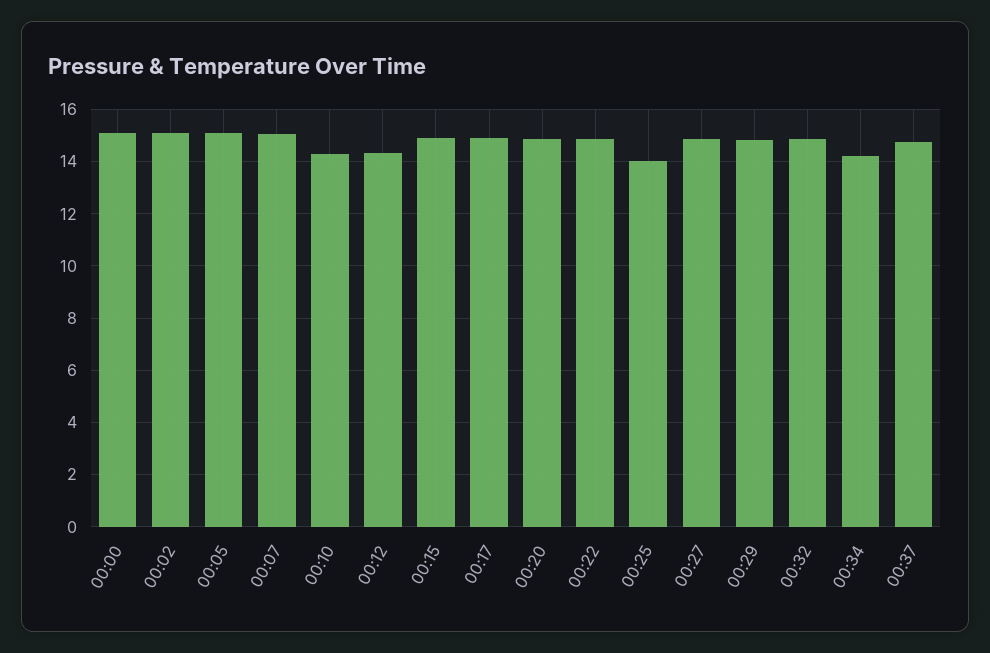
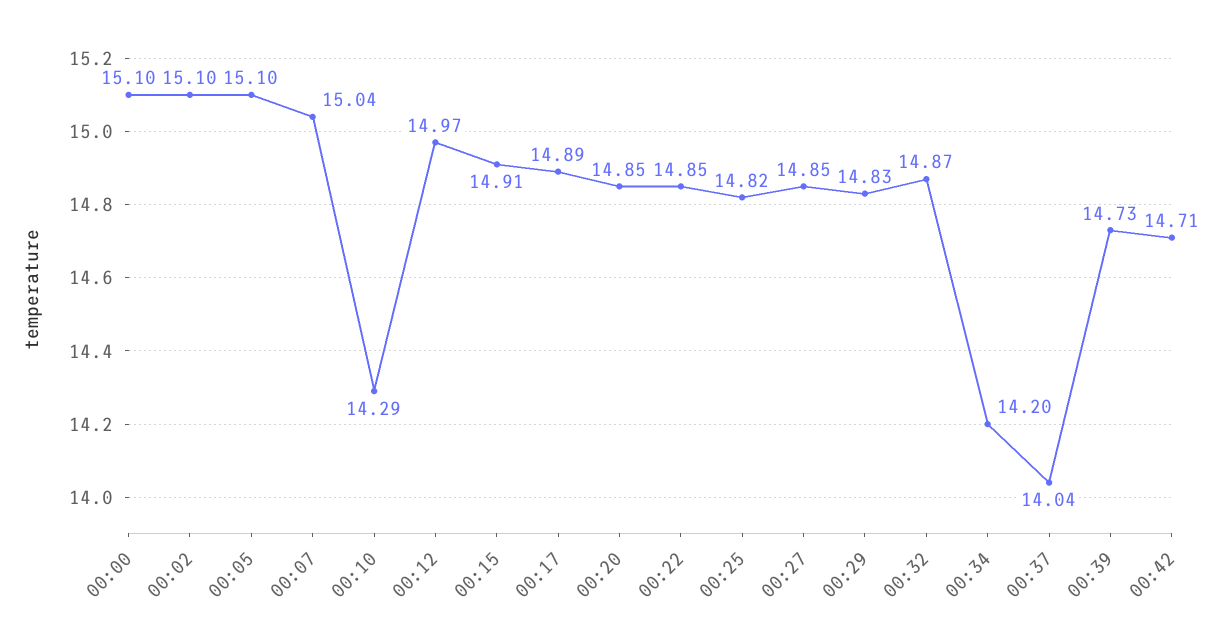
00:12: 14.25 -> 14.97
00:25: 14 -> 14.82
00:37: 14.75 -> 14.04
00:39: none -> 14.73
00:42: none -> 14.71

